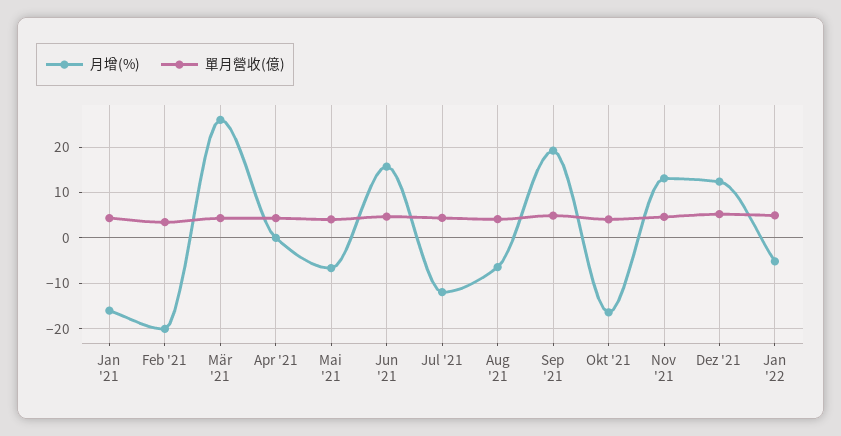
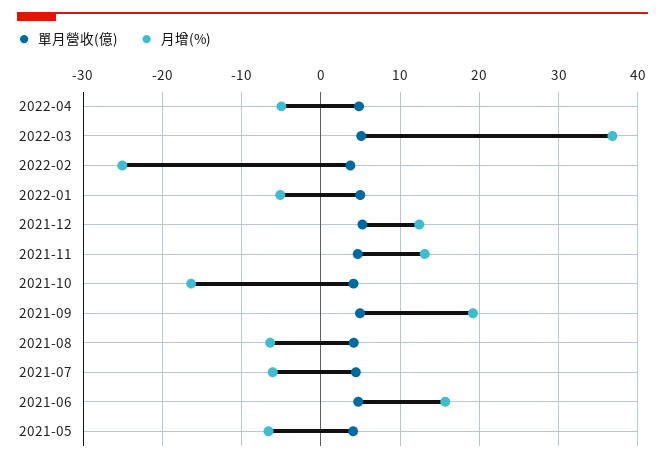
月增(%), Jan '21: -16 -> none
單月營收(億), Jan '21: 4 -> none
月增(%), Feb '21: -20 -> none
單月營收(億), Feb '21: 4 -> none
月增(%), Mär '21: 26 -> none
單月營收(億), Mär '21: 4 -> none
月增(%), Apr '21: 0 -> none
單月營收(億), Apr '21: 4 -> none
月增(%), Jul '21: -12 -> -6
單月營收(億), 2022-04: none -> 5
月增(%), 2022-04: none -> -5
單月營收(億), 2022-03: none -> 5
月增(%), 2022-03: none -> 37
單月營收(億), 2022-02: none -> 4
月增(%), 2022-02: none -> -25

